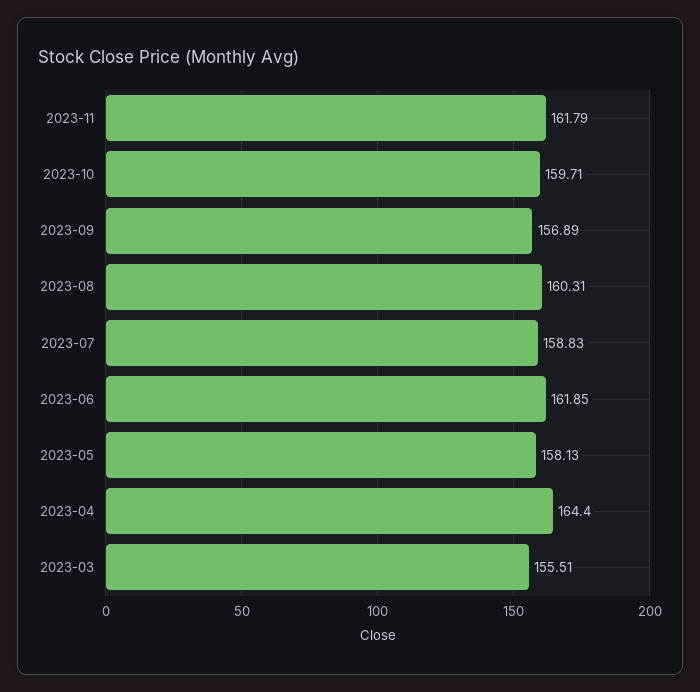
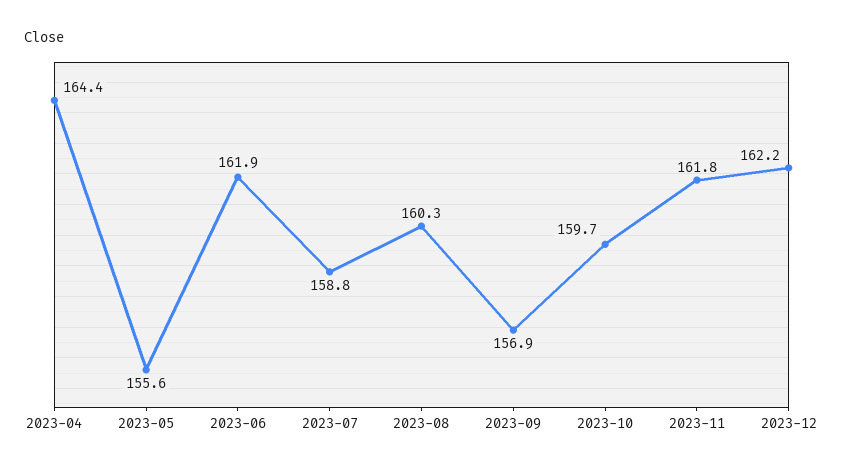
2023-05: 158.13 -> 155.6
2023-03: 155.51 -> none
2023-12: none -> 162.2

